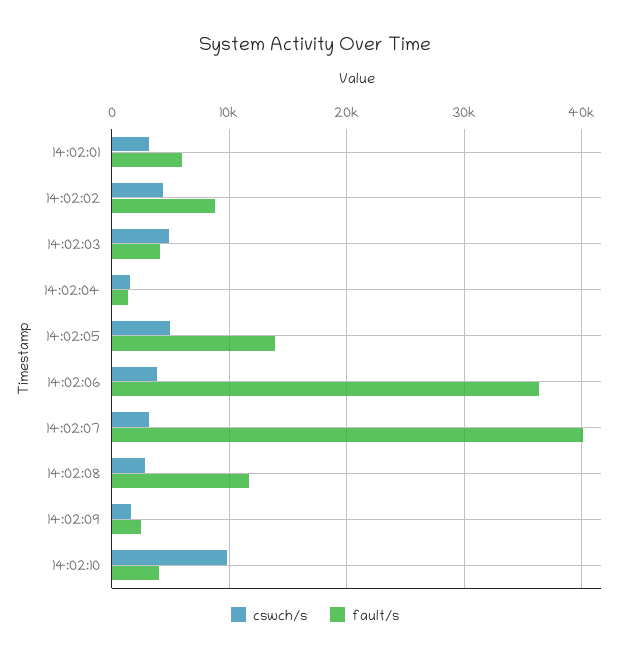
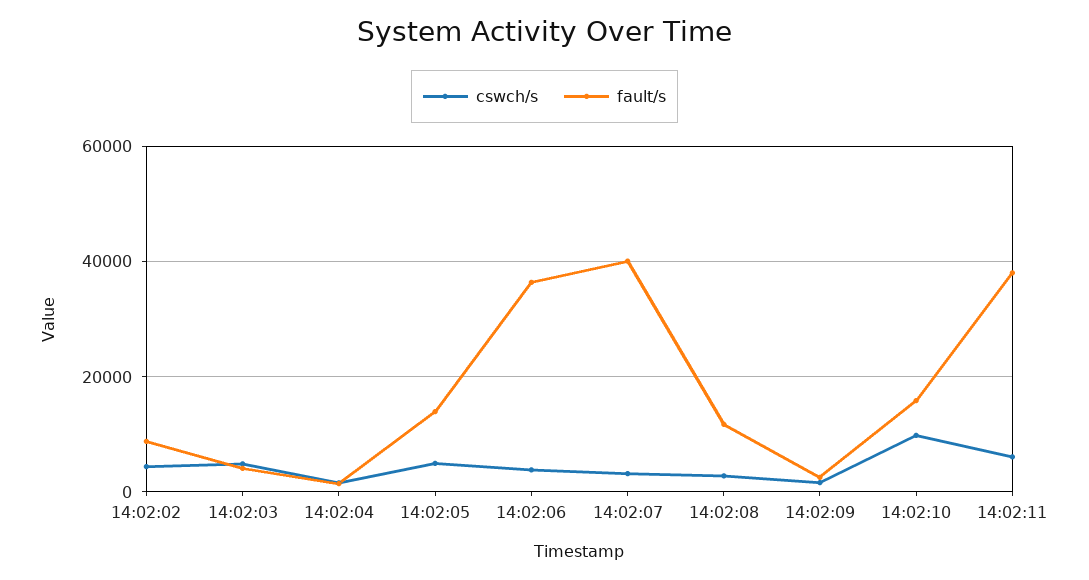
cswch/s, 14:02:01: 3000 -> none
fault/s, 14:02:01: 6000 -> none
fault/s, 14:02:10: 4000 -> 16000
cswch/s, 14:02:11: none -> 6000
fault/s, 14:02:11: none -> 38000

